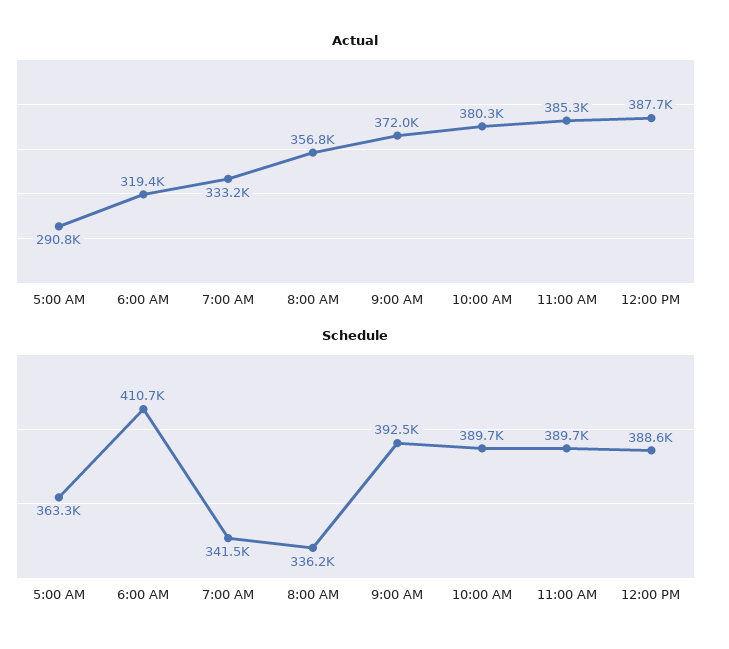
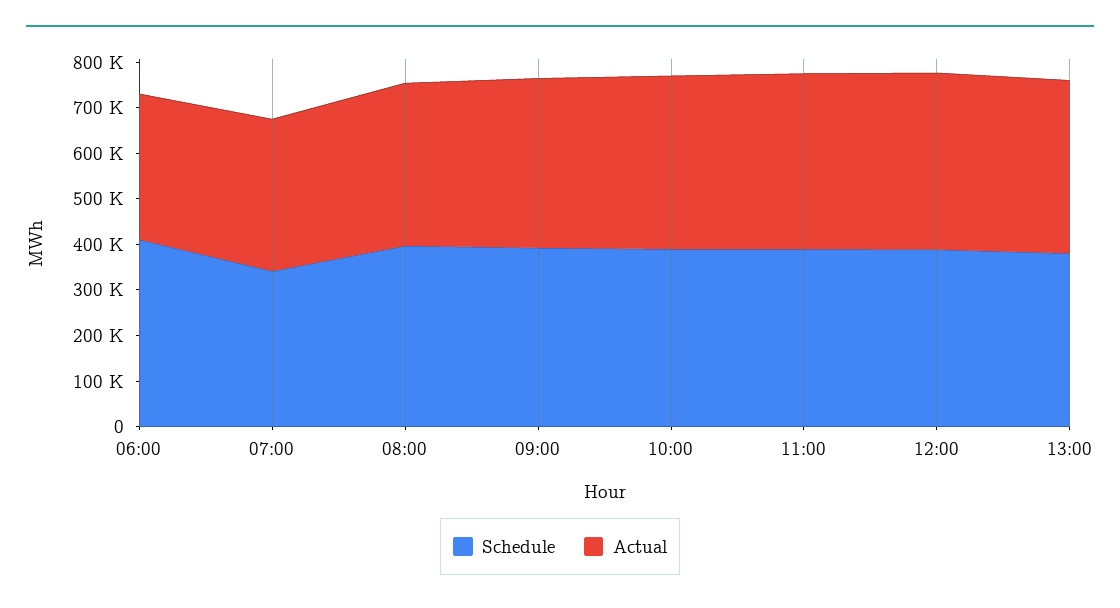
Actual, 5:00 AM: 290800 -> none
Schedule, 5:00 AM: 363300 -> none
Schedule, 8:00 AM: 336200 -> 400000
Schedule, 13:00: none -> 380000
Actual, 13:00: none -> 380000

